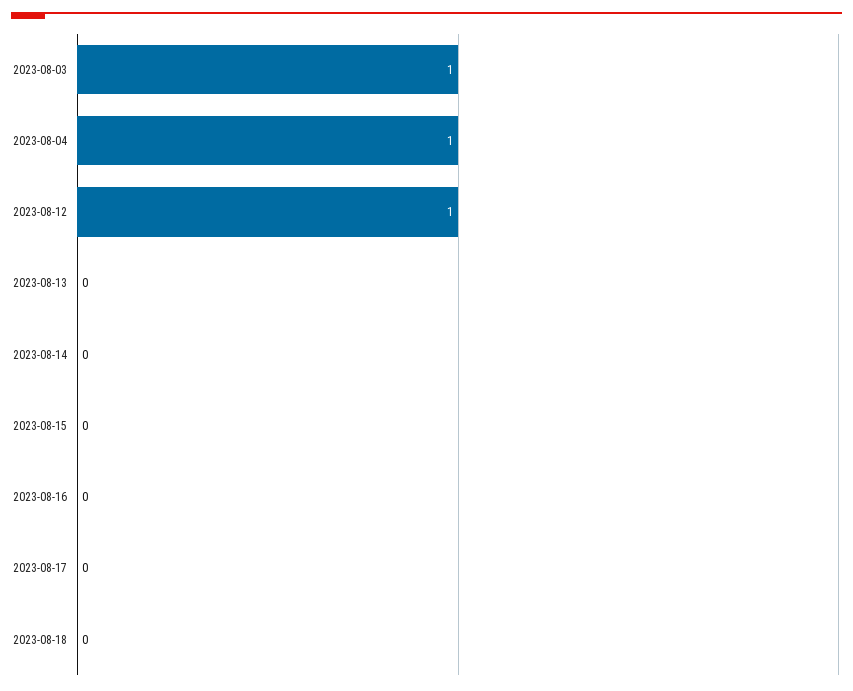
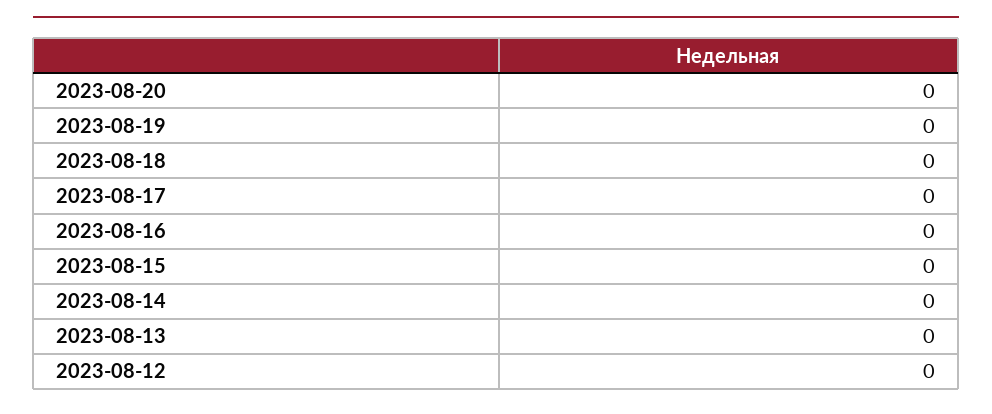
2023-08-03: 1 -> none
2023-08-04: 1 -> none
2023-08-12: 1 -> 0
2023-08-20: none -> 0
2023-08-19: none -> 0

